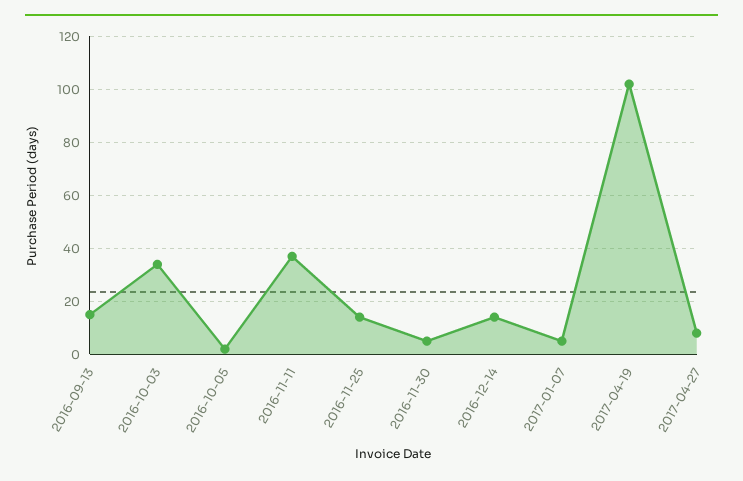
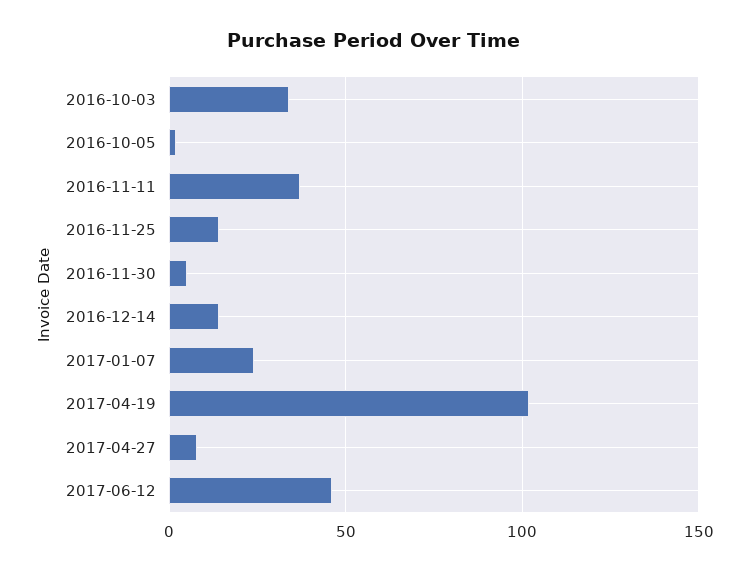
2016-09-13: 15 -> none
2017-01-07: 5 -> 25
2017-06-12: none -> 45

